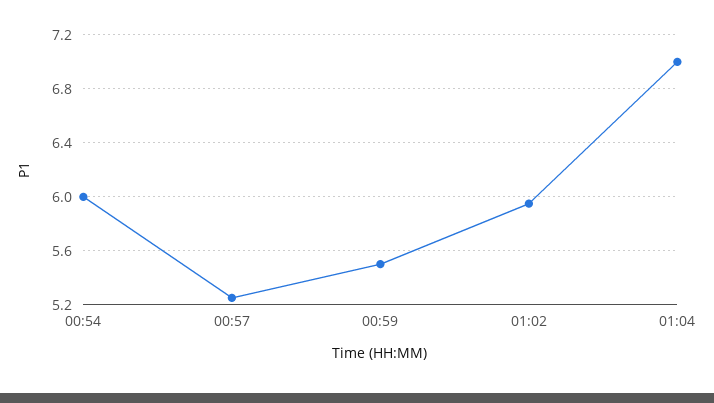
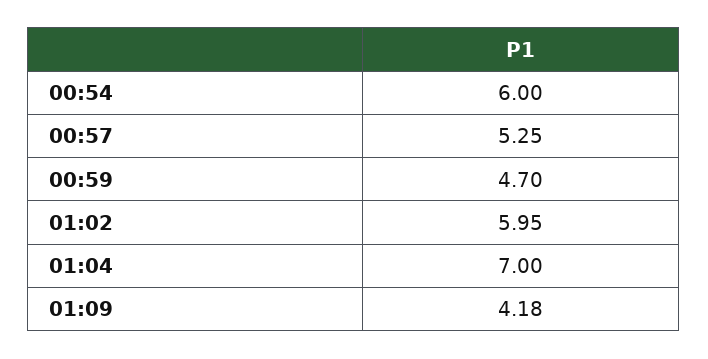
00:59: 5.5 -> 4.7
01:09: none -> 4.18

